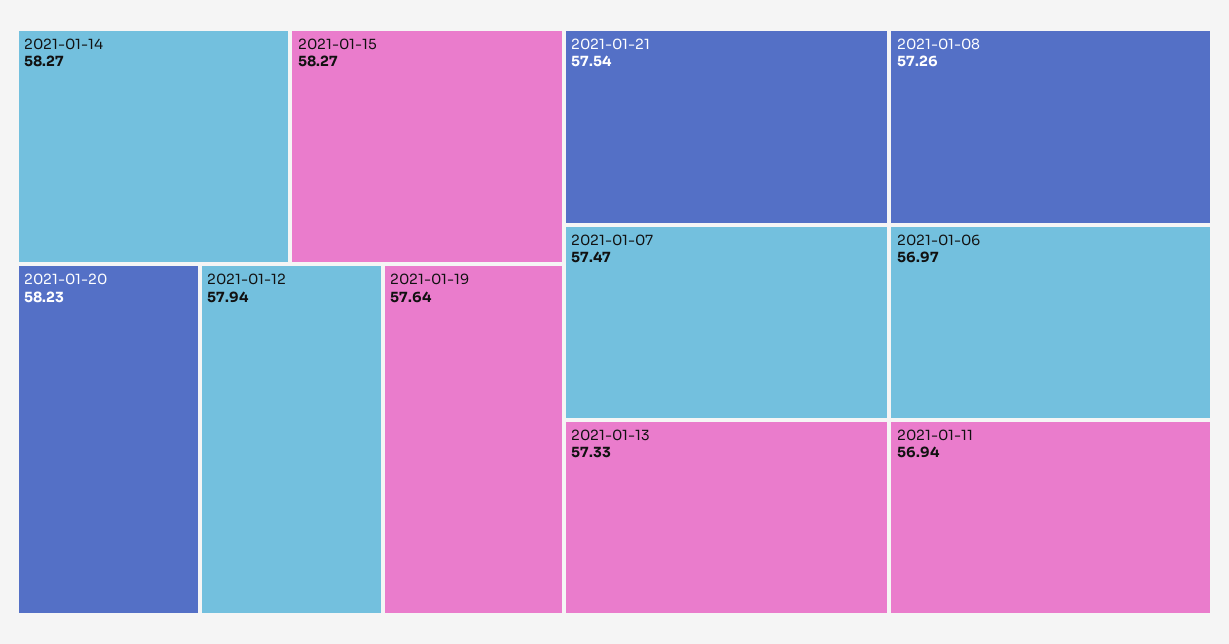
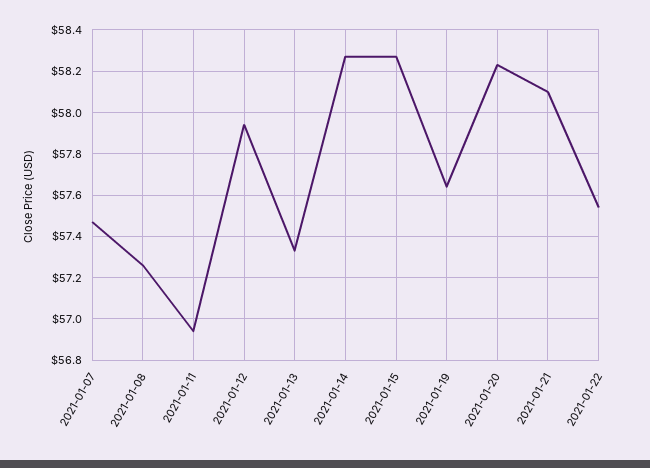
2021-01-21: 57.54 -> 58.1
2021-01-06: 56.97 -> none
2021-01-22: none -> 57.55

